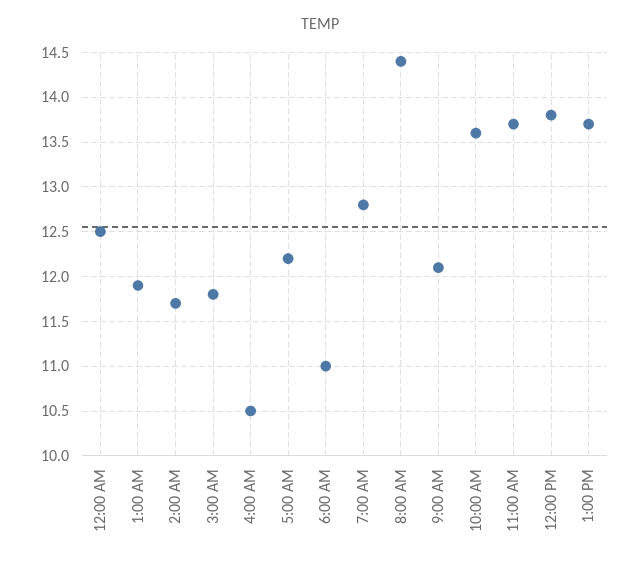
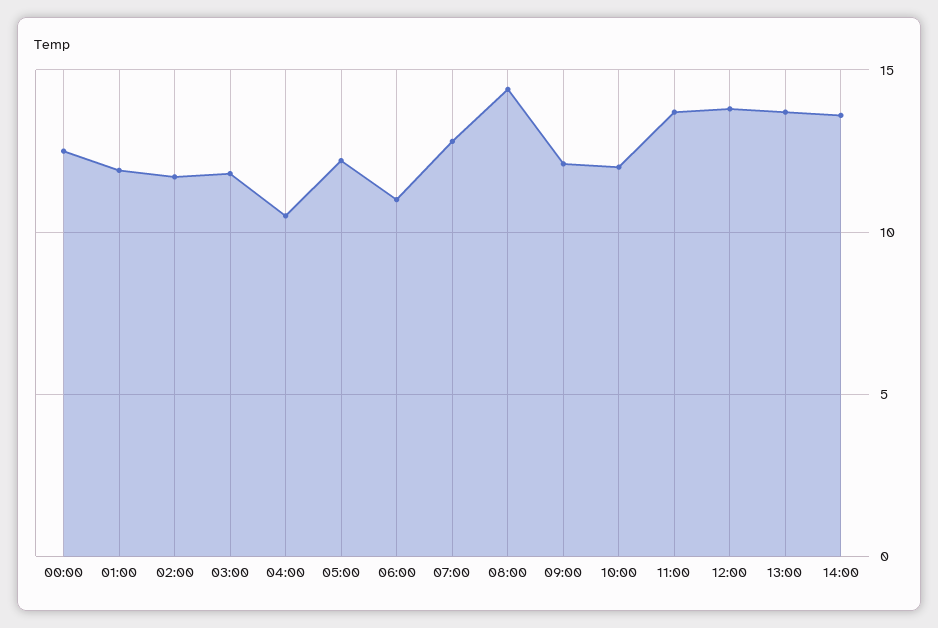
10:00 AM: 13.6 -> 12
14:00: none -> 13.5

